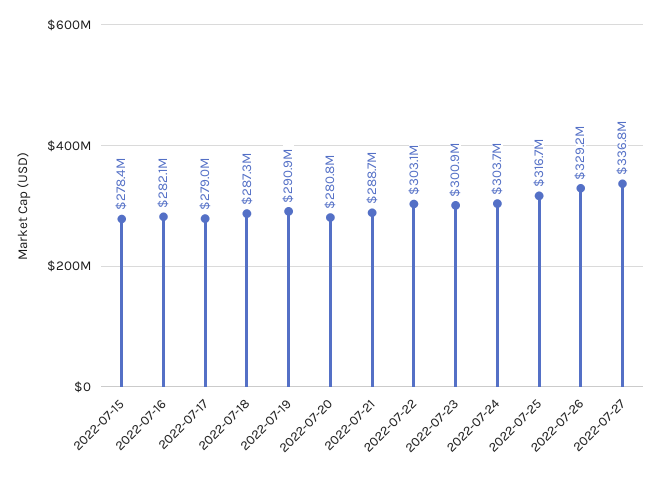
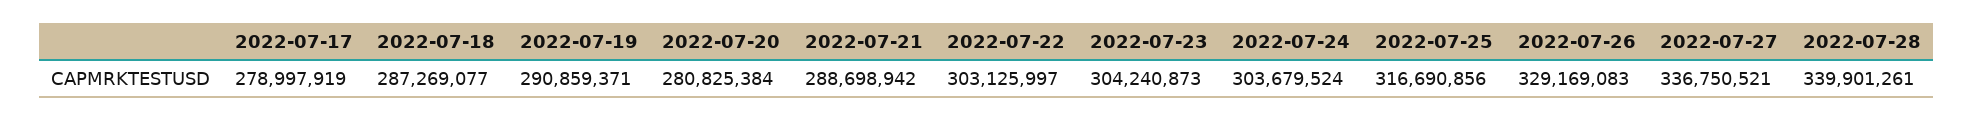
2022-07-15: 278400000 -> none
2022-07-16: 282100000 -> none
2022-07-23: 300900000 -> 304240873
2022-07-28: none -> 339901261

